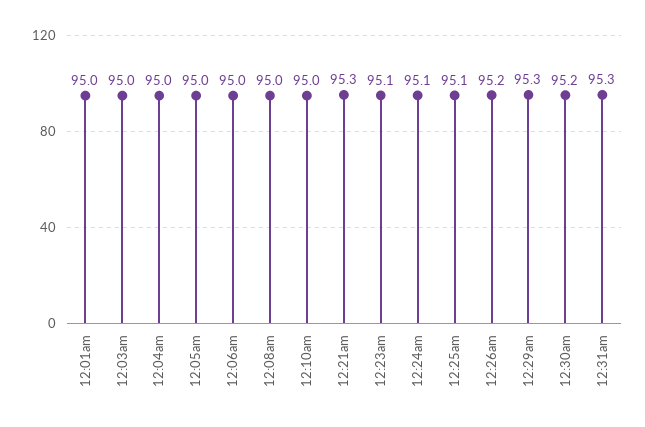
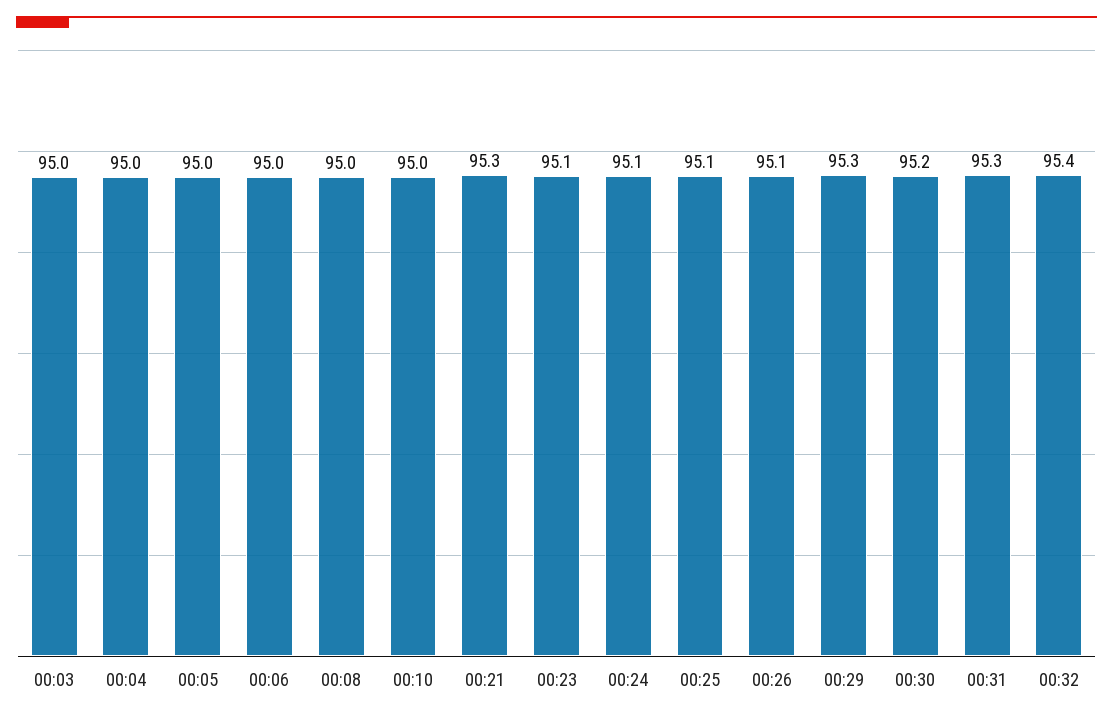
12:01am: 95 -> none
12:26am: 95.2 -> 95.1
00:32: none -> 95.4

